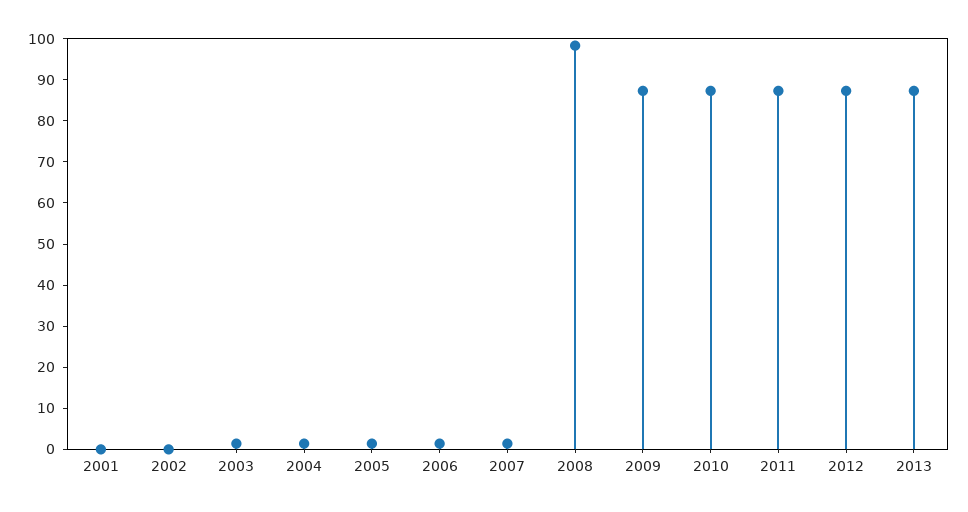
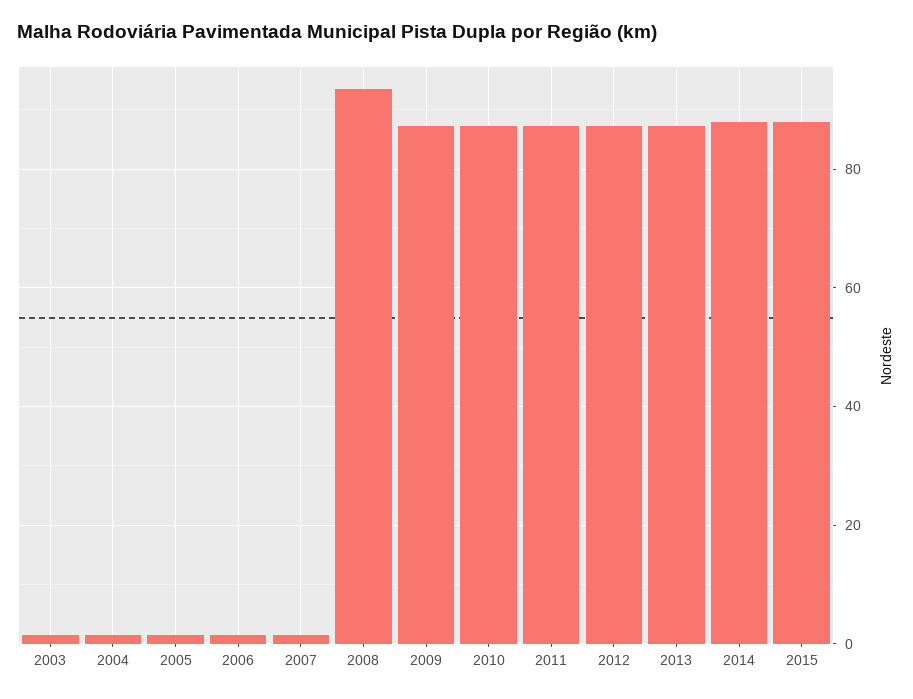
2001: 0 -> none
2002: 0 -> none
2008: 98 -> 94
2014: none -> 88
2015: none -> 88

